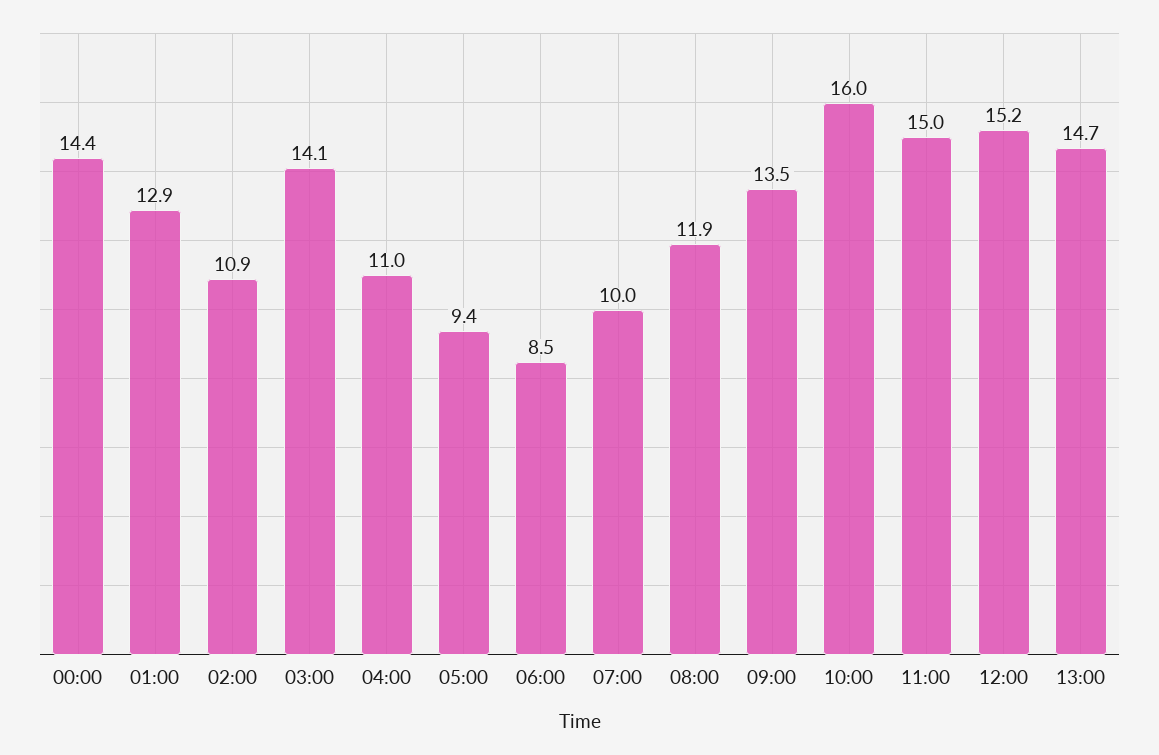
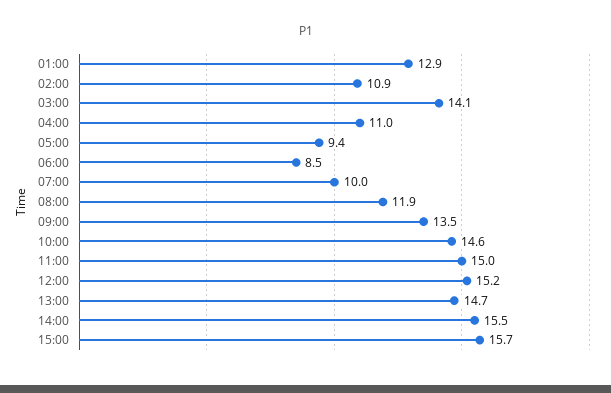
00:00: 14.4 -> none
10:00: 16 -> 14.6
14:00: none -> 15.5
15:00: none -> 15.7

